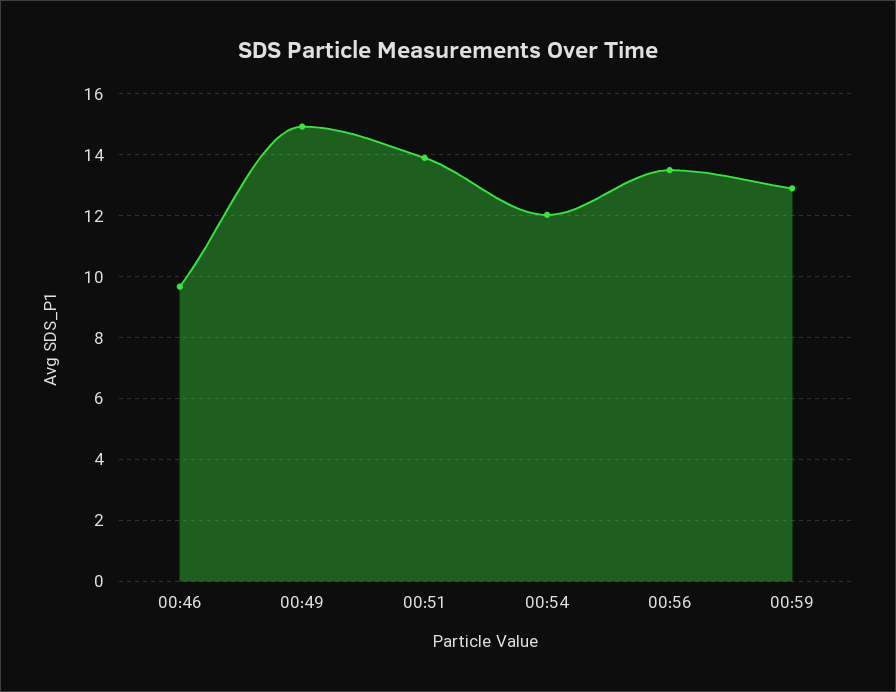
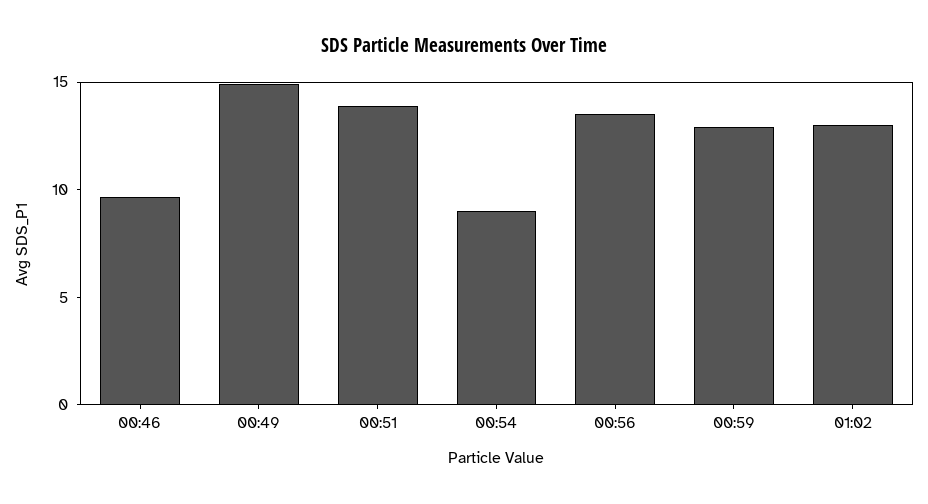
00:54: 12 -> 9
01:02: none -> 13

